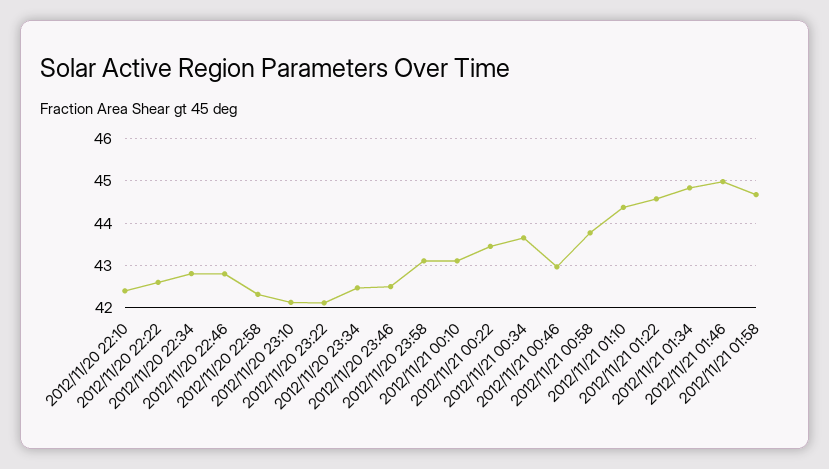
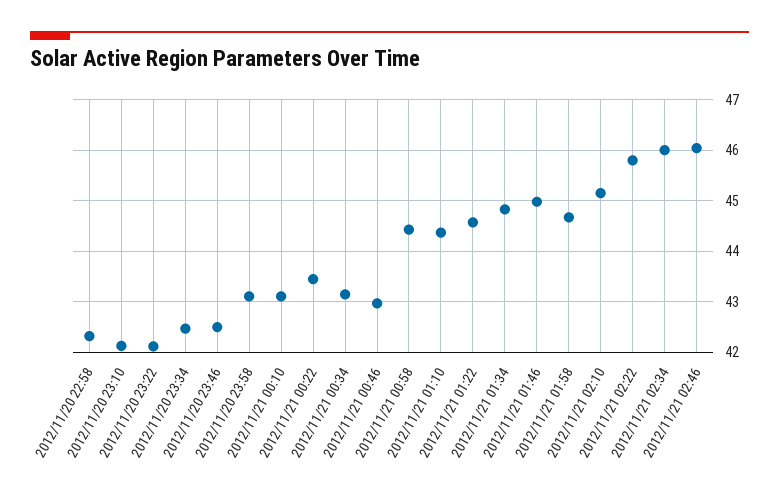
2012/11/20 22:10: 42.4 -> none
2012/11/20 22:22: 42.6 -> none
2012/11/20 22:34: 42.8 -> none
2012/11/20 22:46: 42.8 -> none
2012/11/21 00:34: 43.6 -> 43.2
2012/11/21 00:58: 43.8 -> 44.4
2012/11/21 02:10: none -> 45.2
2012/11/21 02:22: none -> 45.8
2012/11/21 02:34: none -> 46
2012/11/21 02:46: none -> 46

